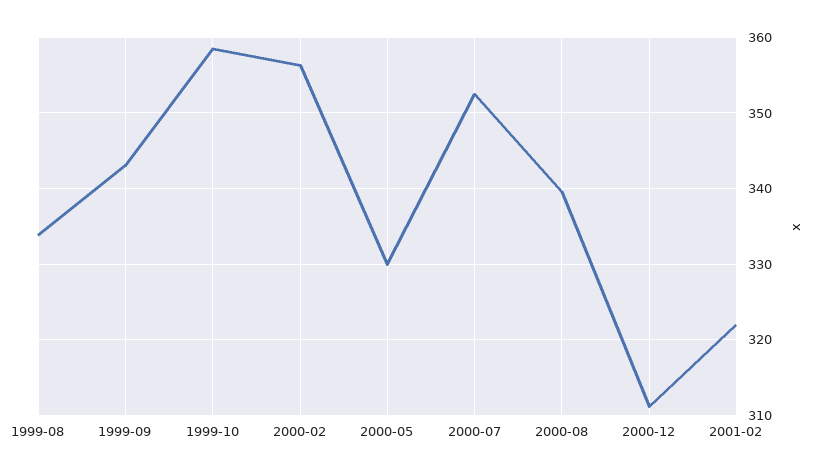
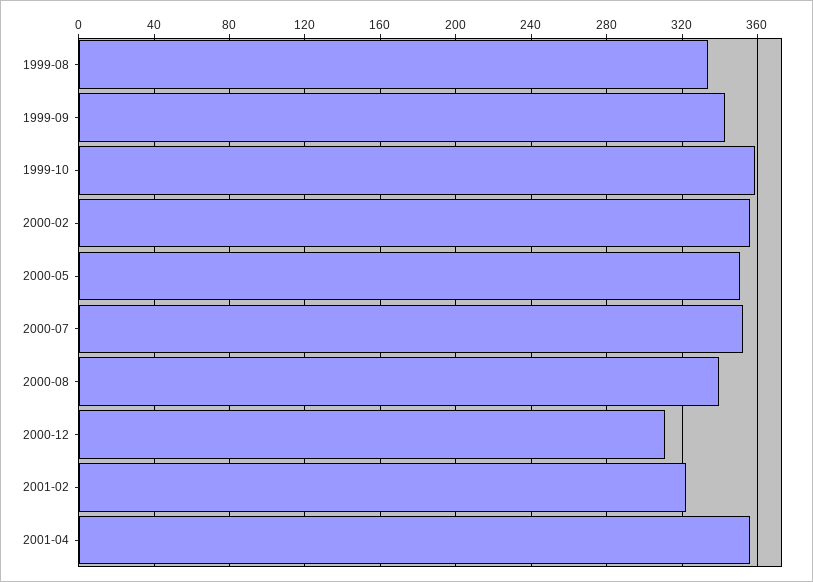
2000-05: 330 -> 350
2001-04: none -> 355

